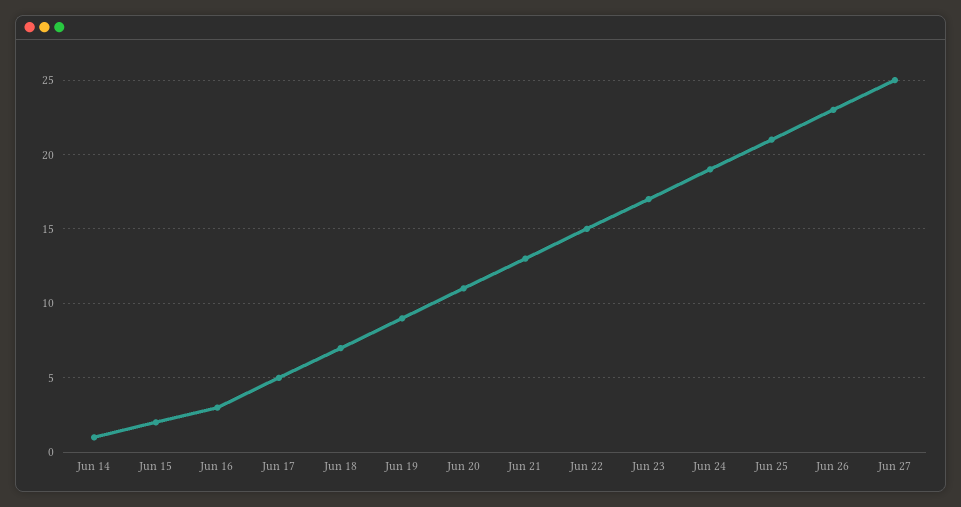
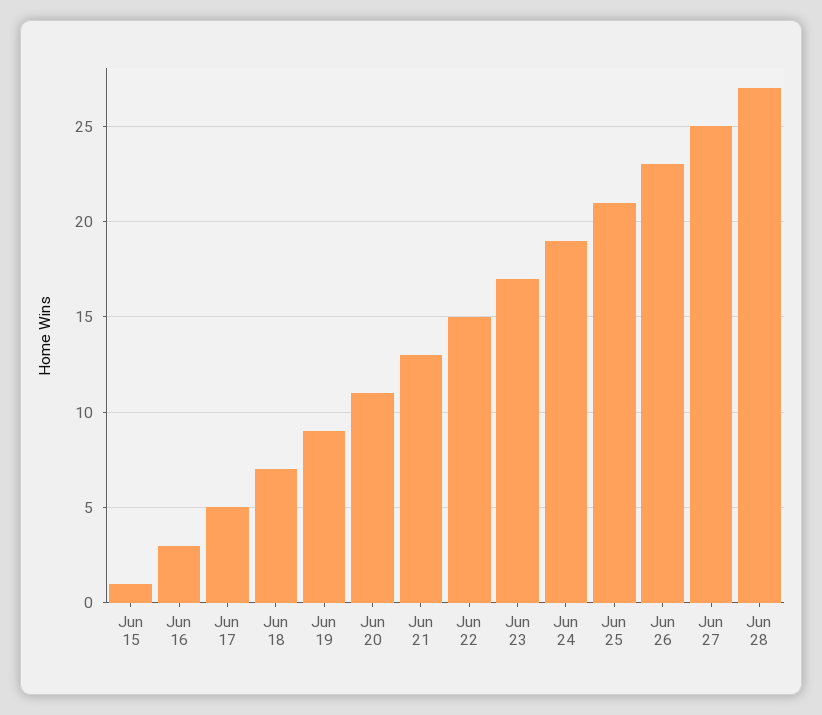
Jun 14: 1 -> none
Jun 15: 2 -> 1
Jun 28: none -> 27

